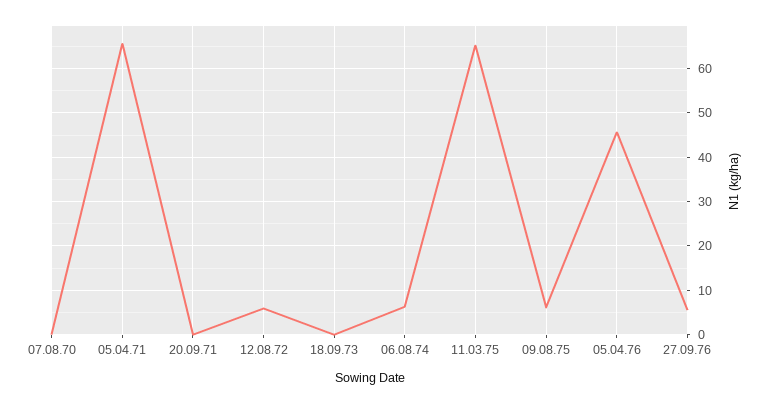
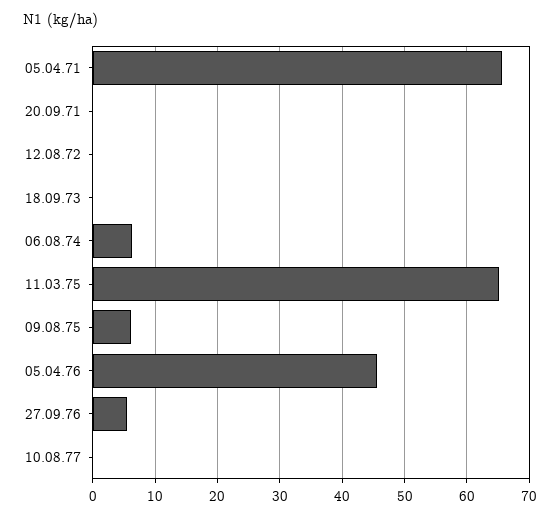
07.08.70: 0 -> none
12.08.72: 6 -> 0
10.08.77: none -> 0

